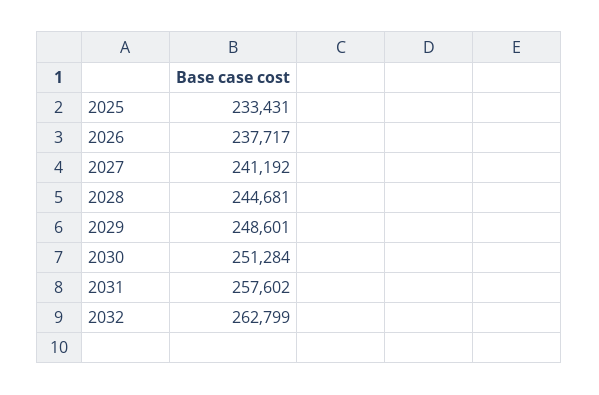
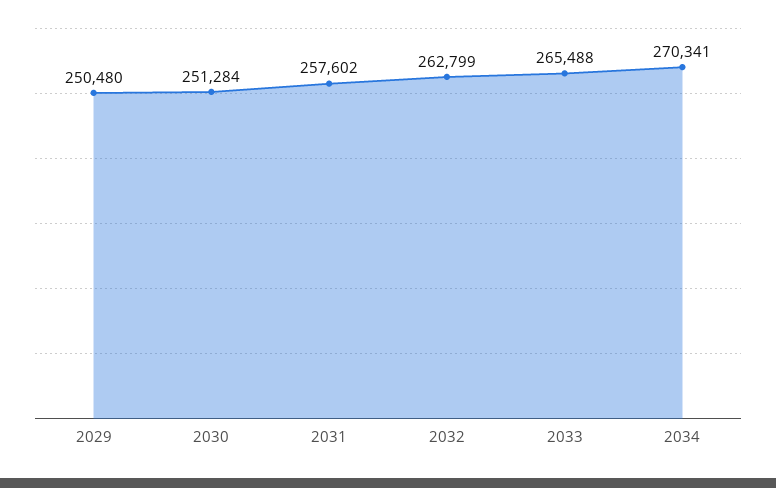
2025: 233431 -> none
2026: 237717 -> none
2027: 241192 -> none
2028: 244681 -> none
2029: 248601 -> 250480
2033: none -> 265488
2034: none -> 270341

